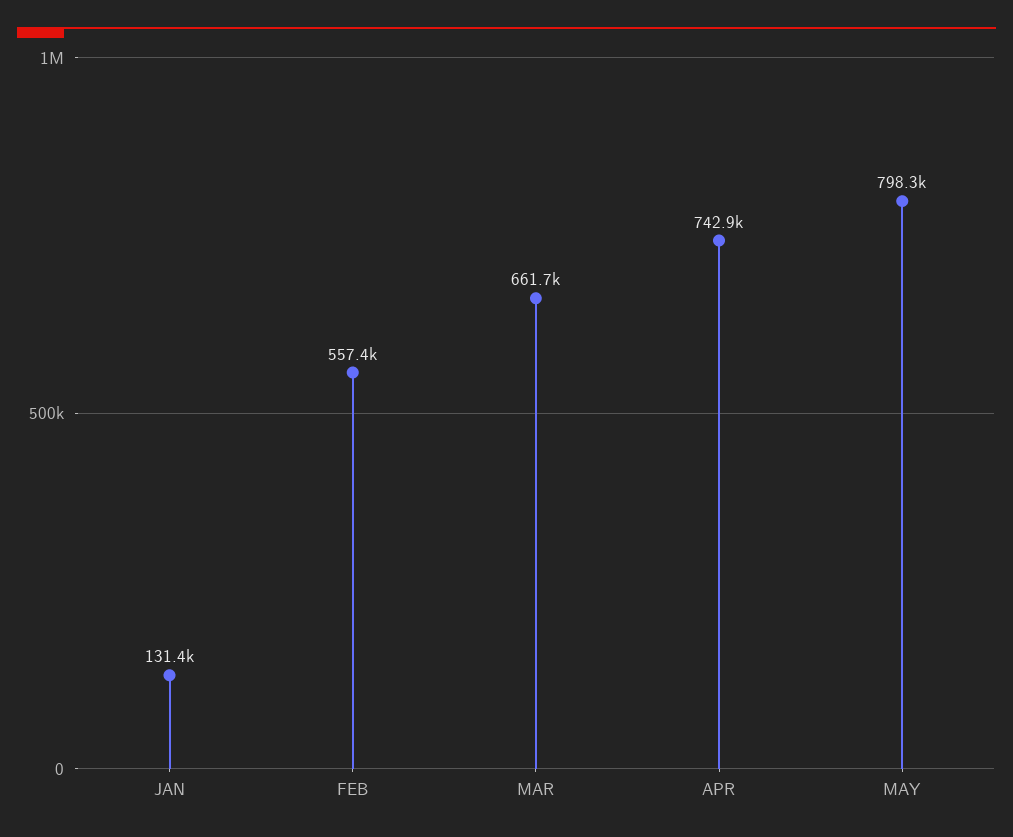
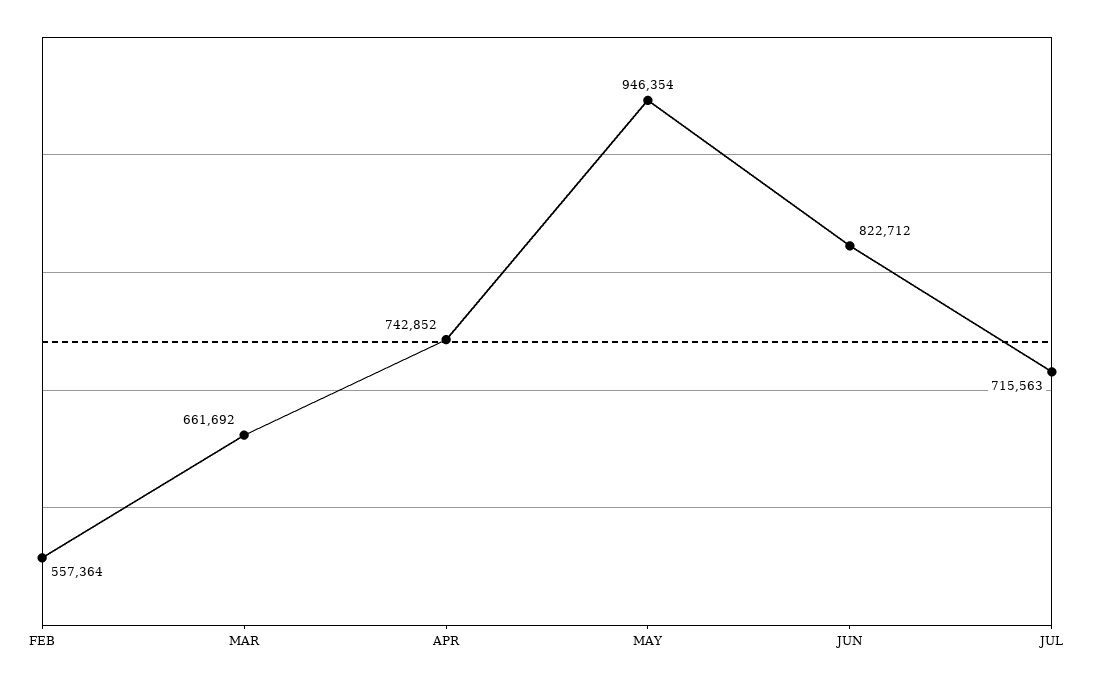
JAN: 131400 -> none
MAY: 798300 -> 946354
JUN: none -> 822712
JUL: none -> 715563

